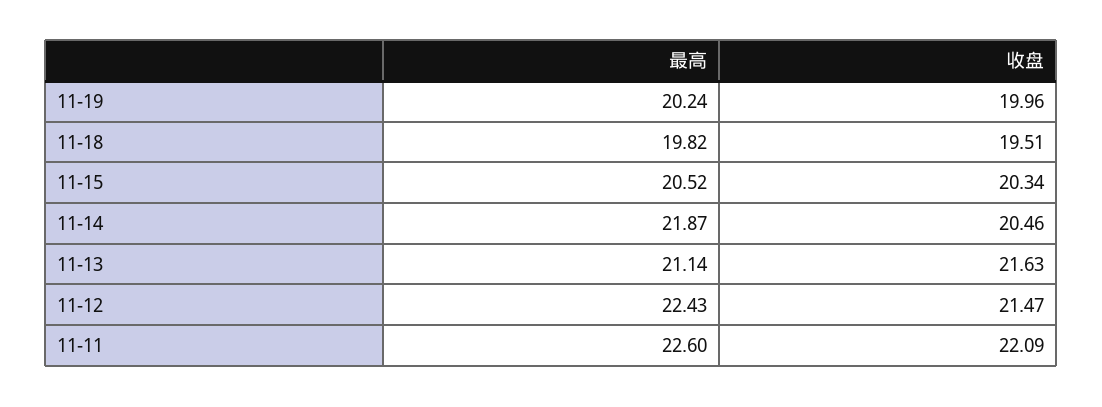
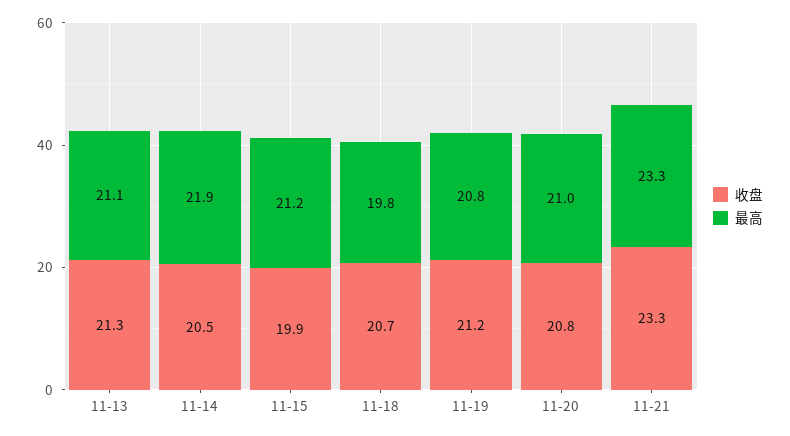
最高, 11-19: 20.24 -> 20.8
收盘, 11-19: 19.96 -> 21.2
收盘, 11-18: 19.51 -> 20.7
最高, 11-15: 20.52 -> 21.2
收盘, 11-15: 20.34 -> 19.9
收盘, 11-13: 21.63 -> 21.3
最高, 11-12: 22.43 -> none
收盘, 11-12: 21.47 -> none
最高, 11-11: 22.6 -> none
收盘, 11-11: 22.09 -> none
收盘, 11-20: none -> 20.8
最高, 11-20: none -> 21
收盘, 11-21: none -> 23.3
最高, 11-21: none -> 23.3

